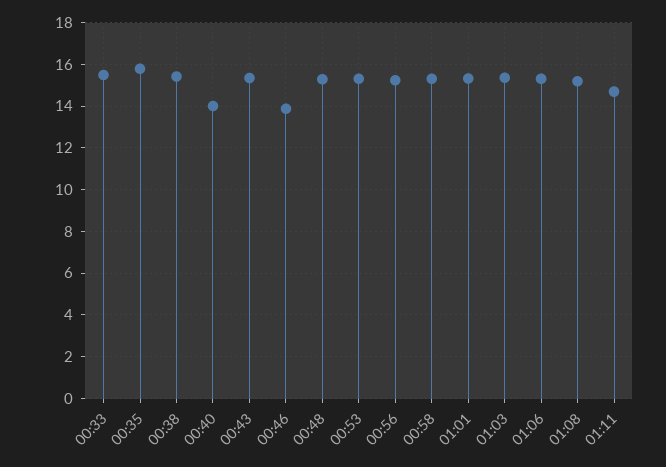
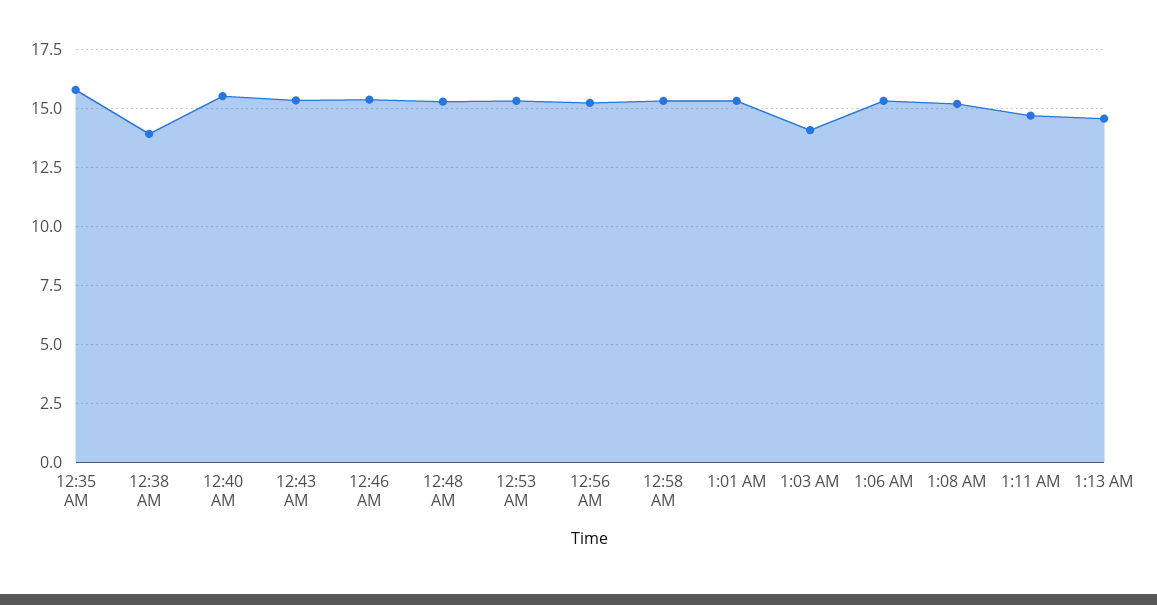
00:33: 15.5 -> none
00:38: 15.5 -> 14
00:40: 14 -> 15.5
00:46: 14 -> 15.5
01:03: 15.5 -> 14
1:13 AM: none -> 14.5

